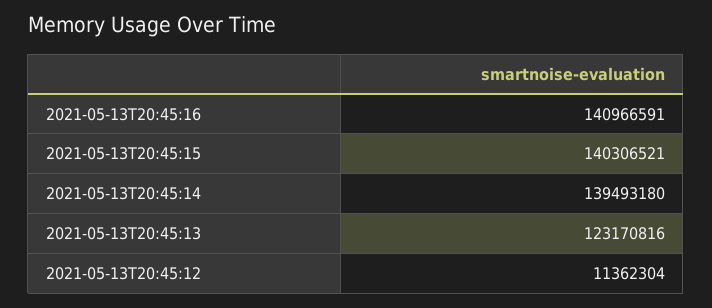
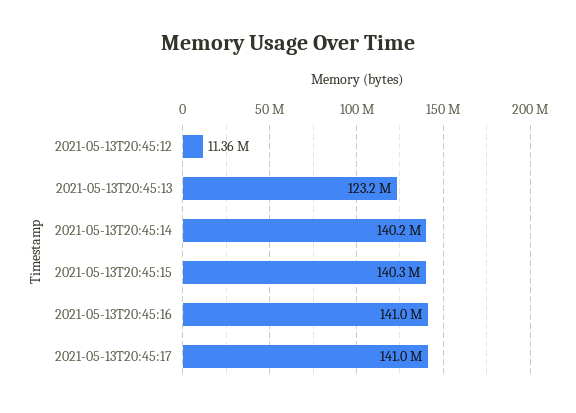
2021-05-13T20:45:14: 139493180 -> 140200000
2021-05-13T20:45:17: none -> 141000000

